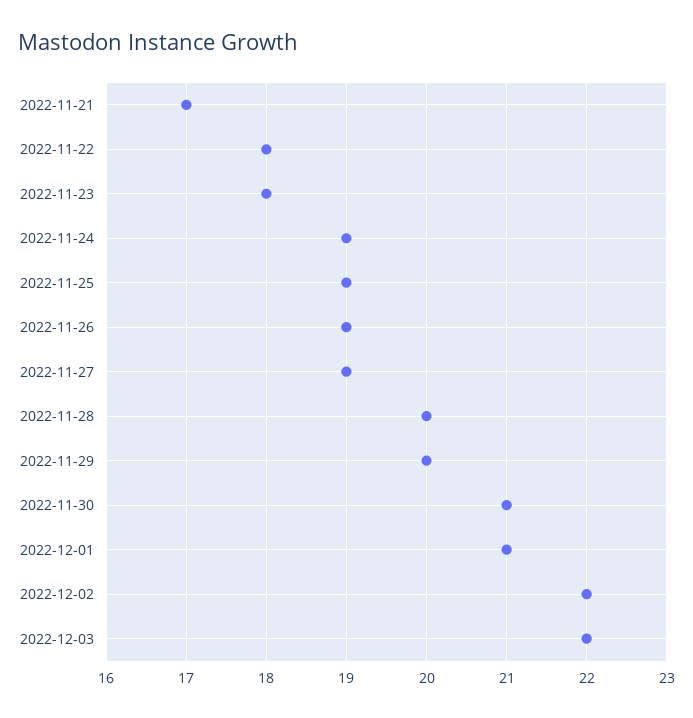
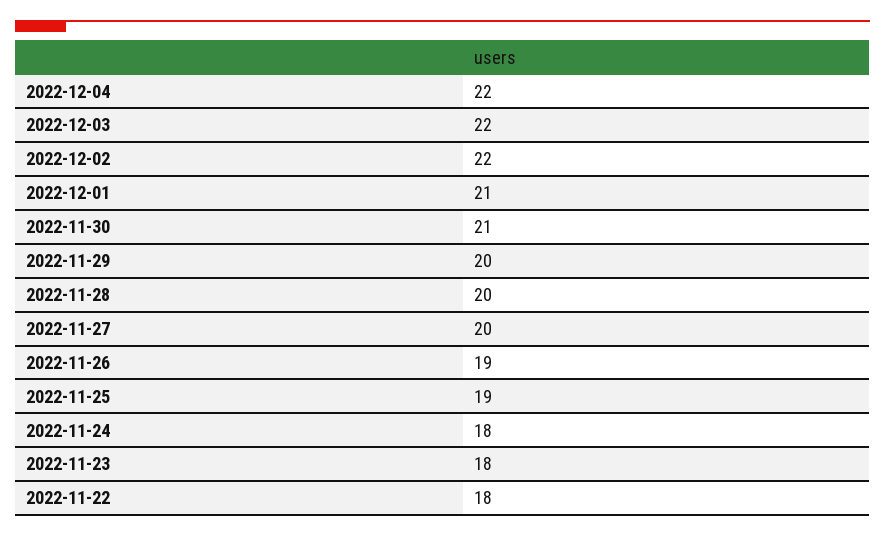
2022-11-21: 17 -> none
2022-11-24: 19 -> 18
2022-11-27: 19 -> 20
2022-12-04: none -> 22

